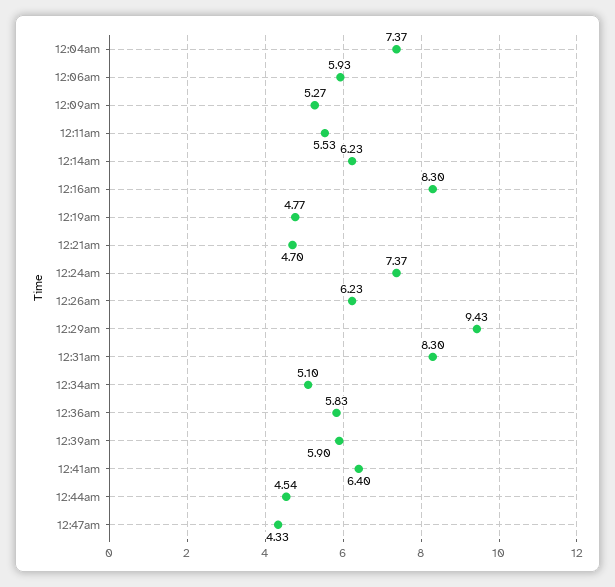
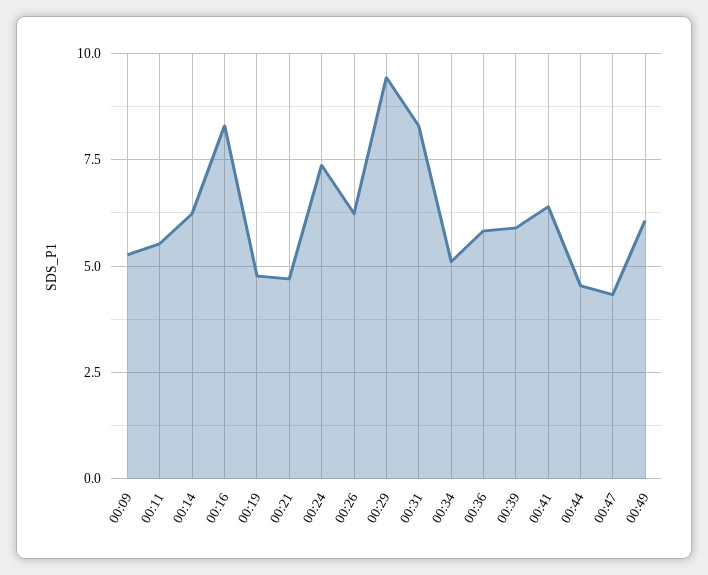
12:04am: 7.37 -> none
12:06am: 5.93 -> none
00:49: none -> 6

